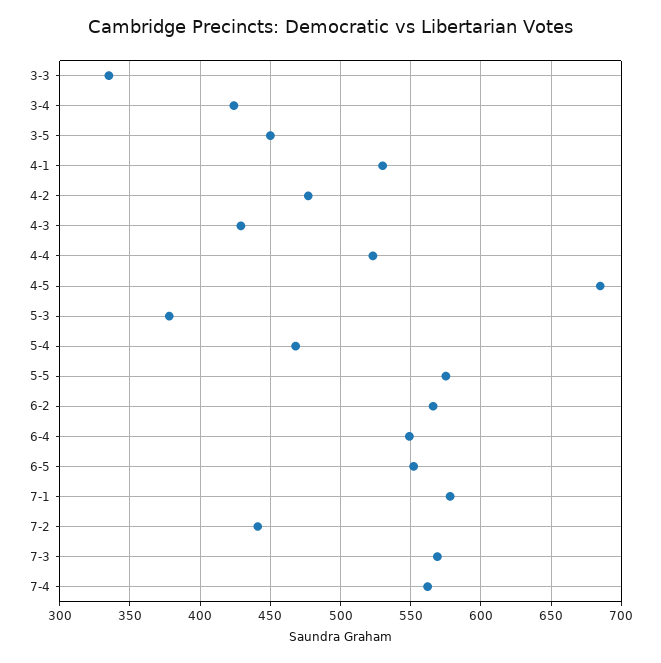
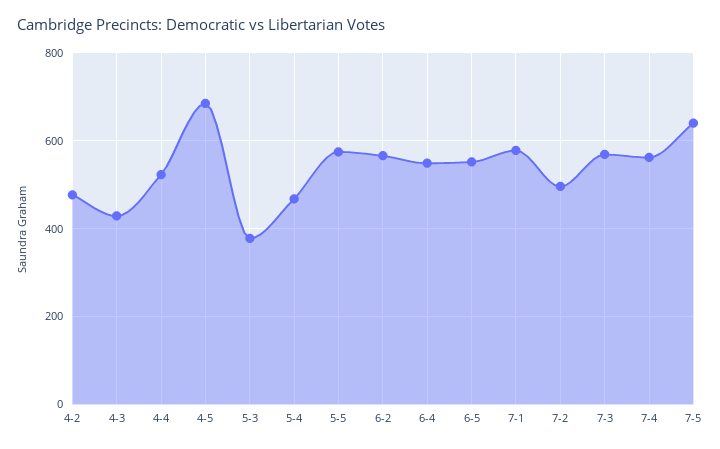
3-3: 335 -> none
3-4: 425 -> none
3-5: 450 -> none
4-1: 530 -> none
7-2: 440 -> 500
7-5: none -> 640

